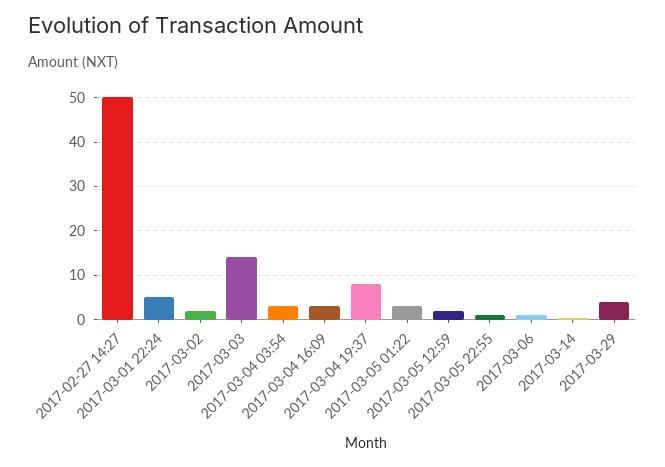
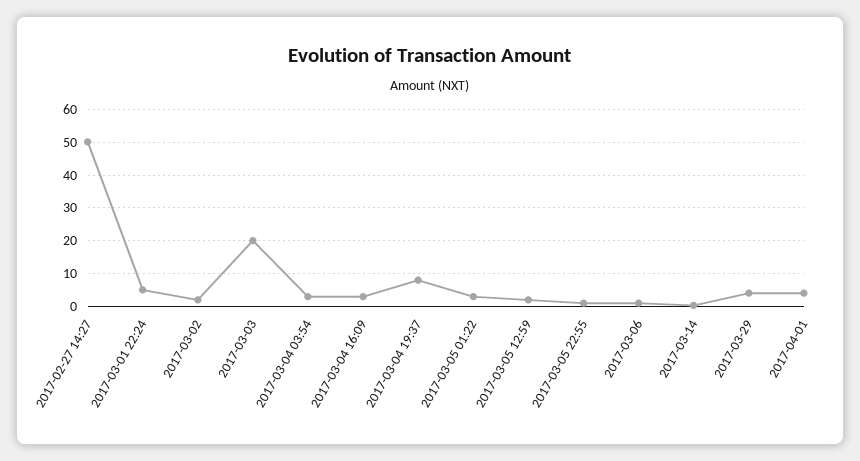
2017-03-03: 14 -> 20
2017-04-01: none -> 4

